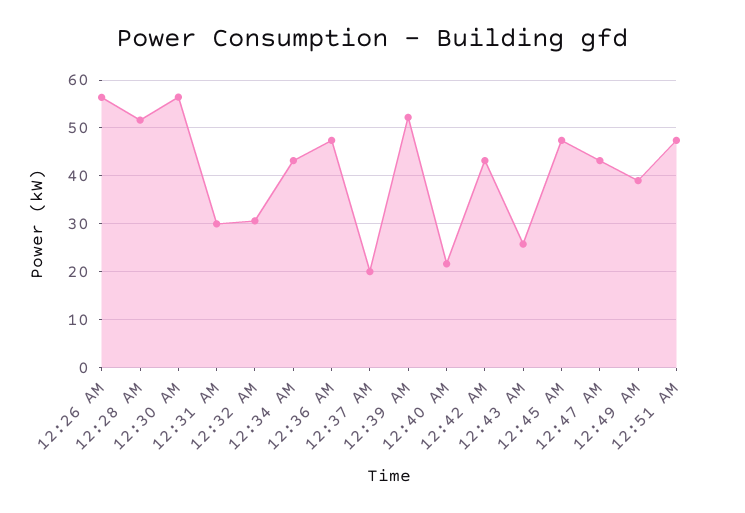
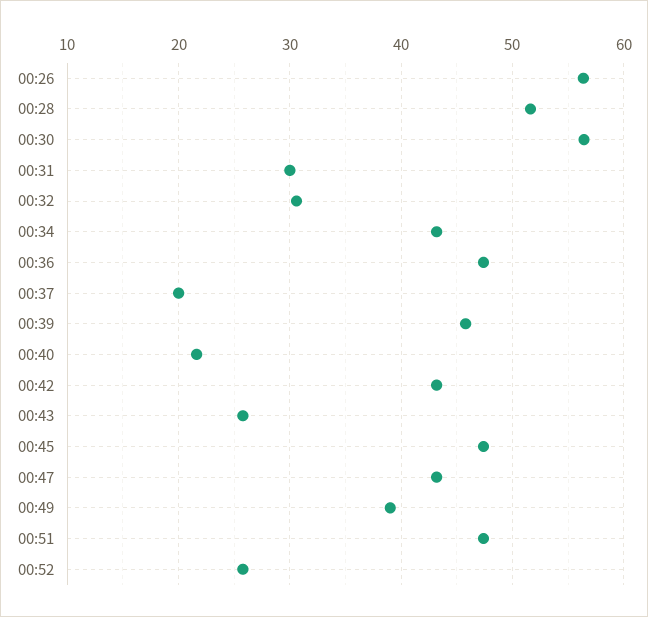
12:39 AM: 52 -> 46
00:52: none -> 26

